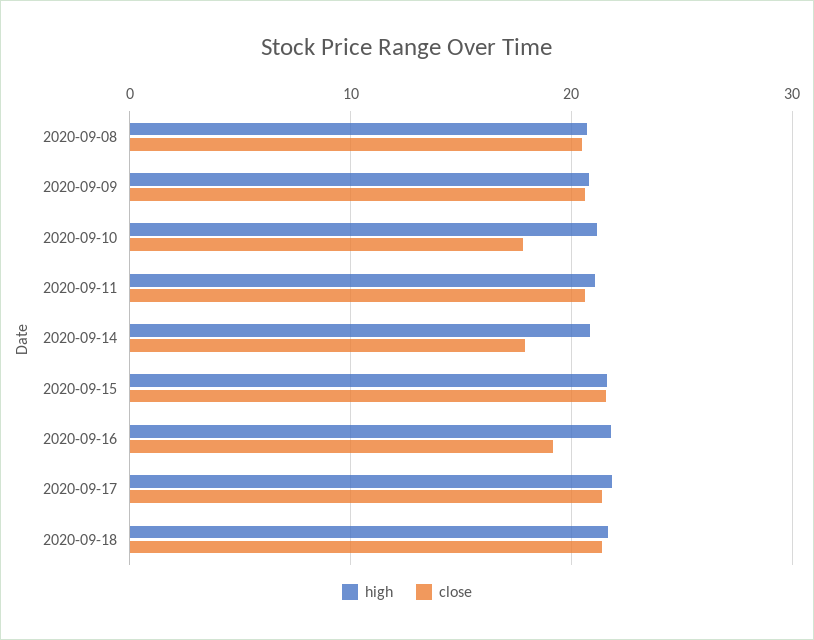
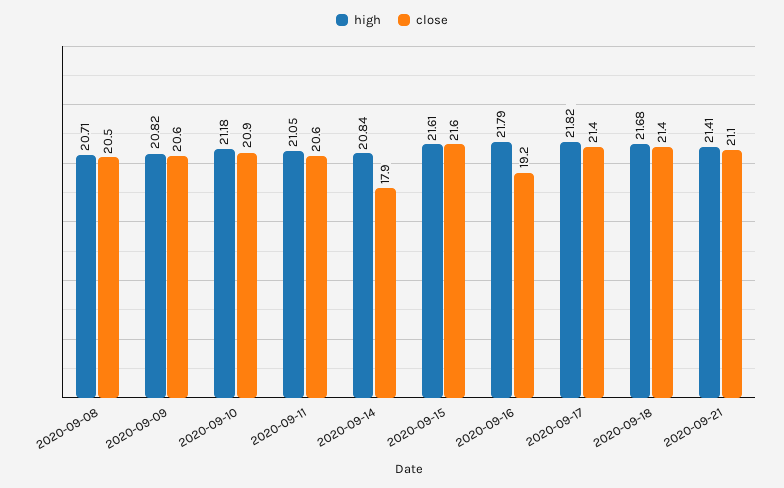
close, 2020-09-10: 18 -> 20.9
high, 2020-09-21: none -> 21.41
close, 2020-09-21: none -> 21.1

